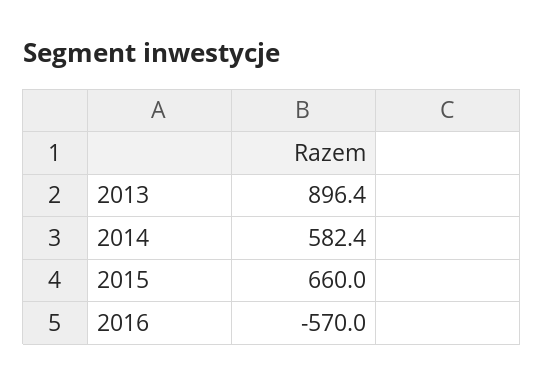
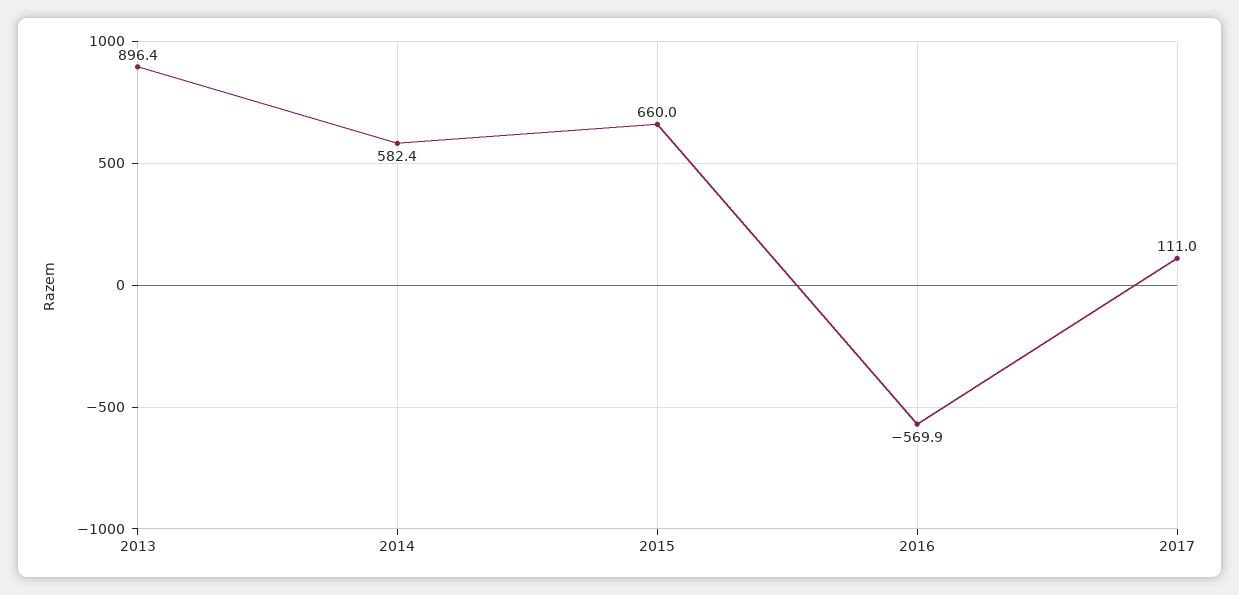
2016: -570 -> -569.9
2017: none -> 111

